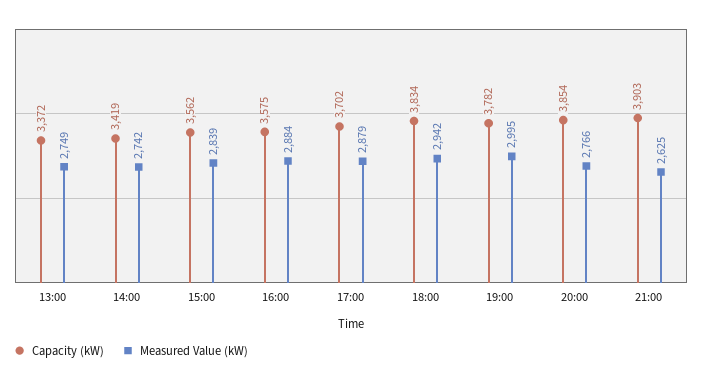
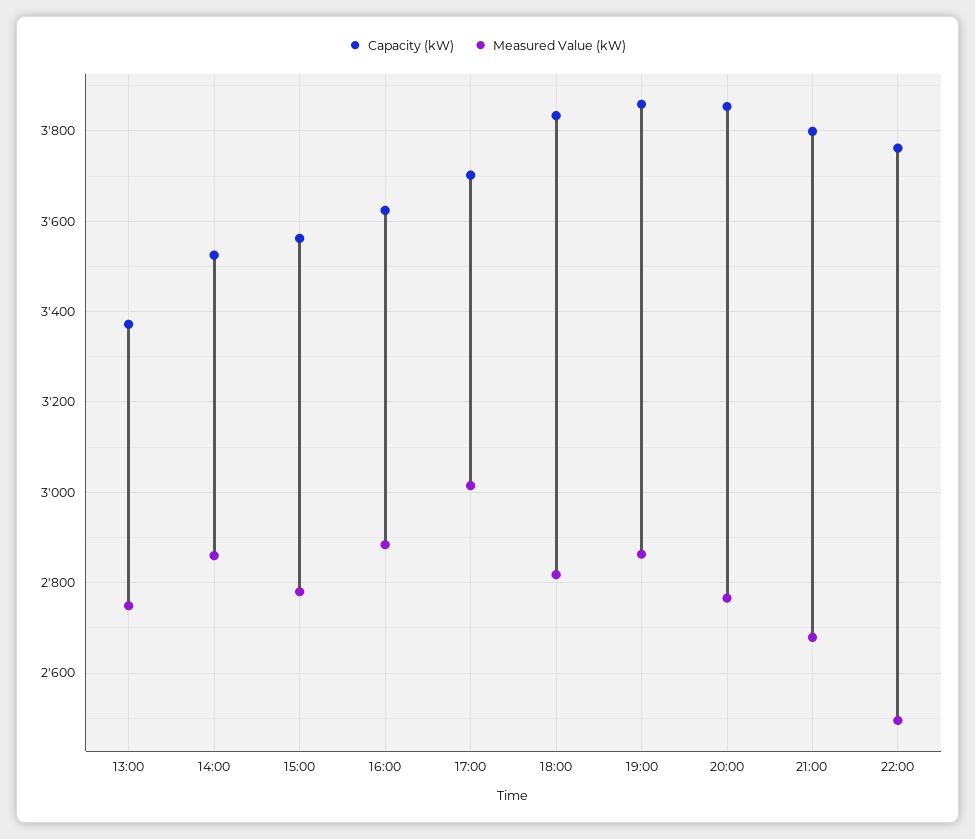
Capacity (kW), 14:00: 3419 -> 3520
Measured Value (kW), 14:00: 2742 -> 2860
Measured Value (kW), 15:00: 2839 -> 2780
Capacity (kW), 16:00: 3575 -> 3620
Measured Value (kW), 17:00: 2879 -> 3020
Measured Value (kW), 18:00: 2942 -> 2820
Capacity (kW), 19:00: 3782 -> 3860
Measured Value (kW), 19:00: 2995 -> 2860
Capacity (kW), 21:00: 3903 -> 3800
Measured Value (kW), 21:00: 2625 -> 2680
Capacity (kW), 22:00: none -> 3760
Measured Value (kW), 22:00: none -> 2500

